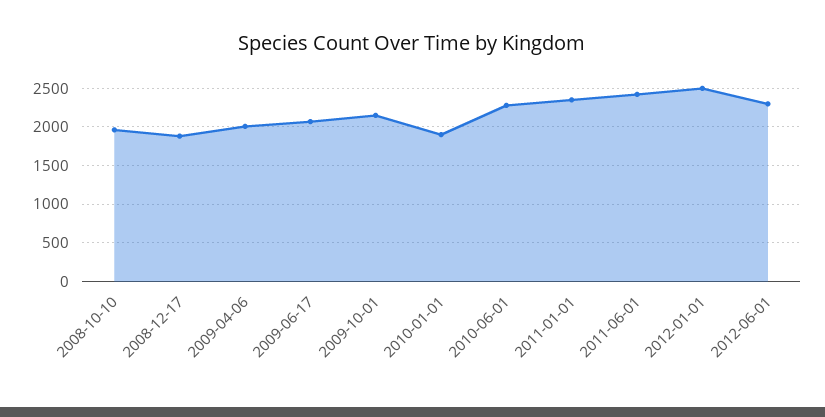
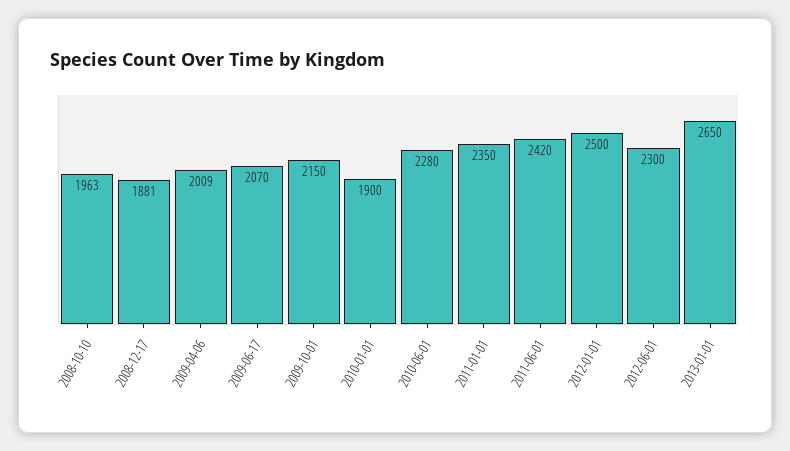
2013-01-01: none -> 2650

